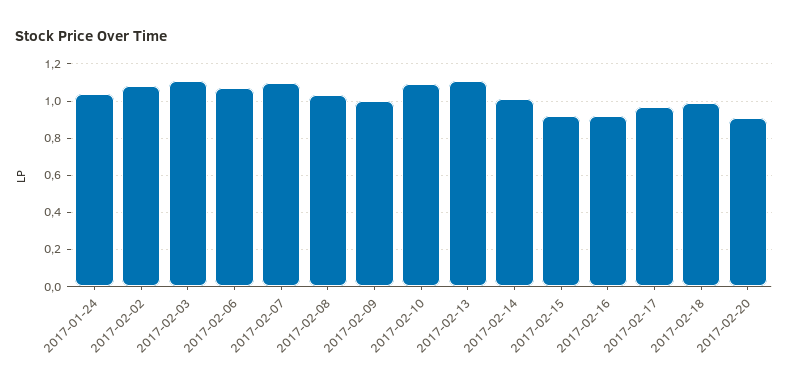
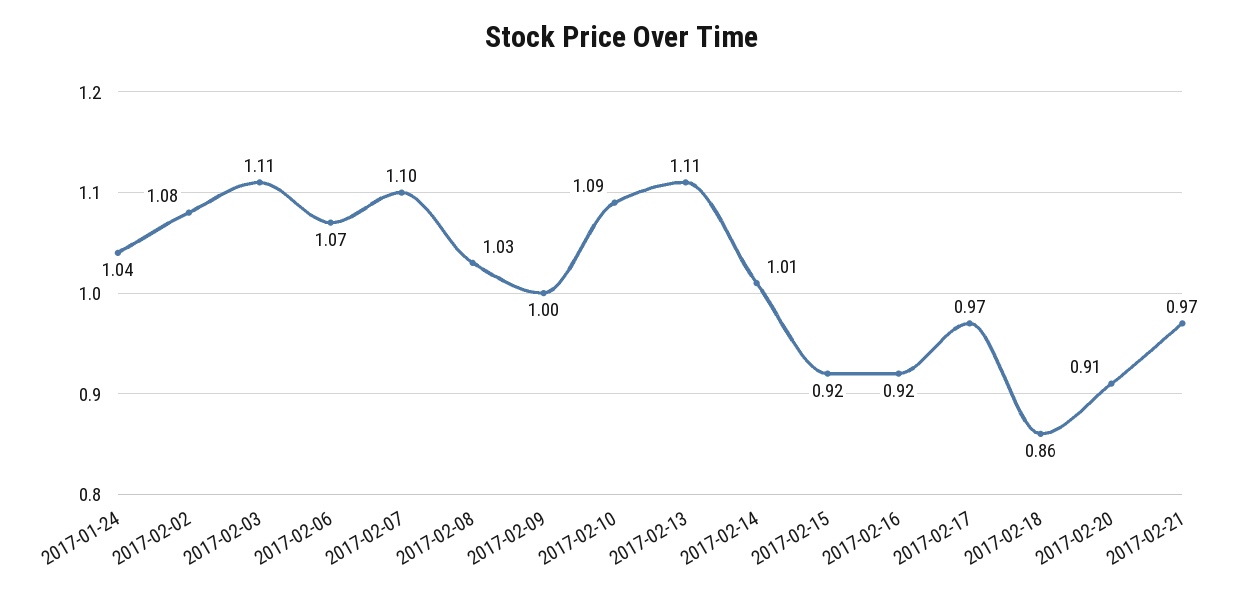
2017-02-18: 1 -> 0.86
2017-02-21: none -> 0.97

